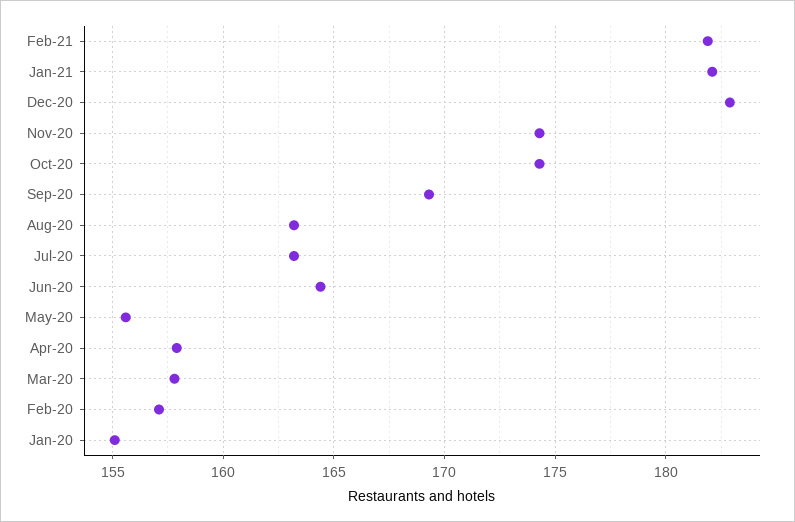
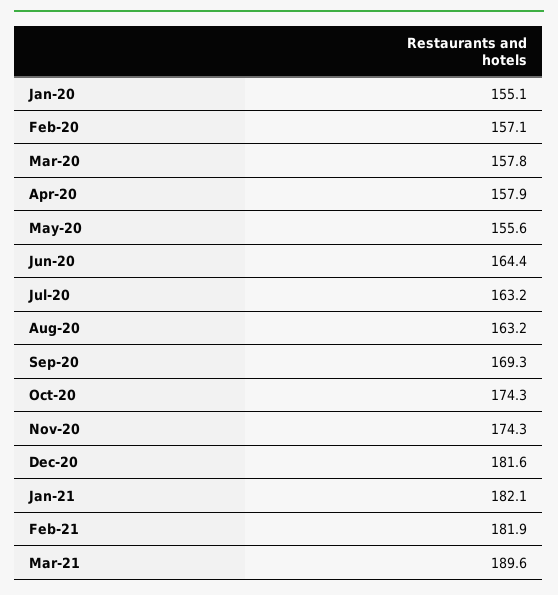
Dec-20: 183 -> 181.6
Mar-21: none -> 189.6

